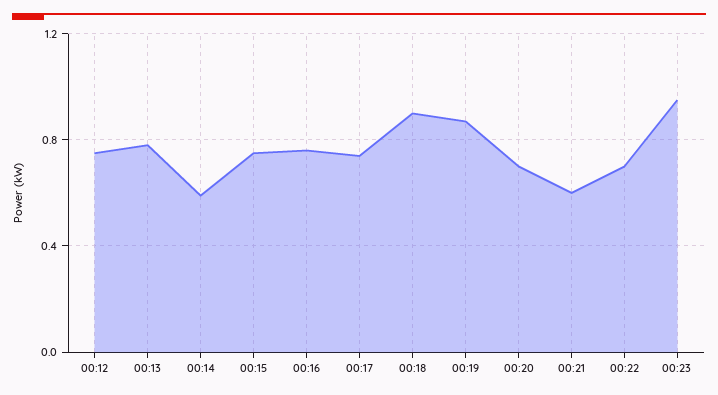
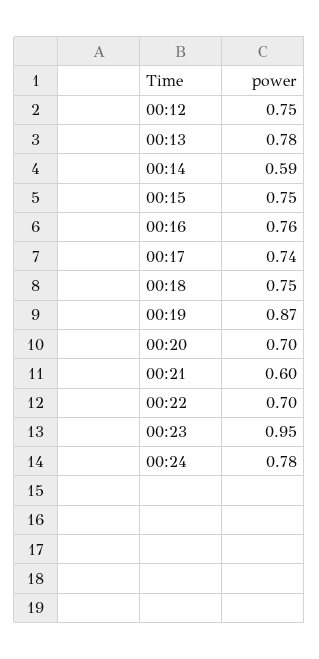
00:18: 0.9 -> 0.75
00:24: none -> 0.78

